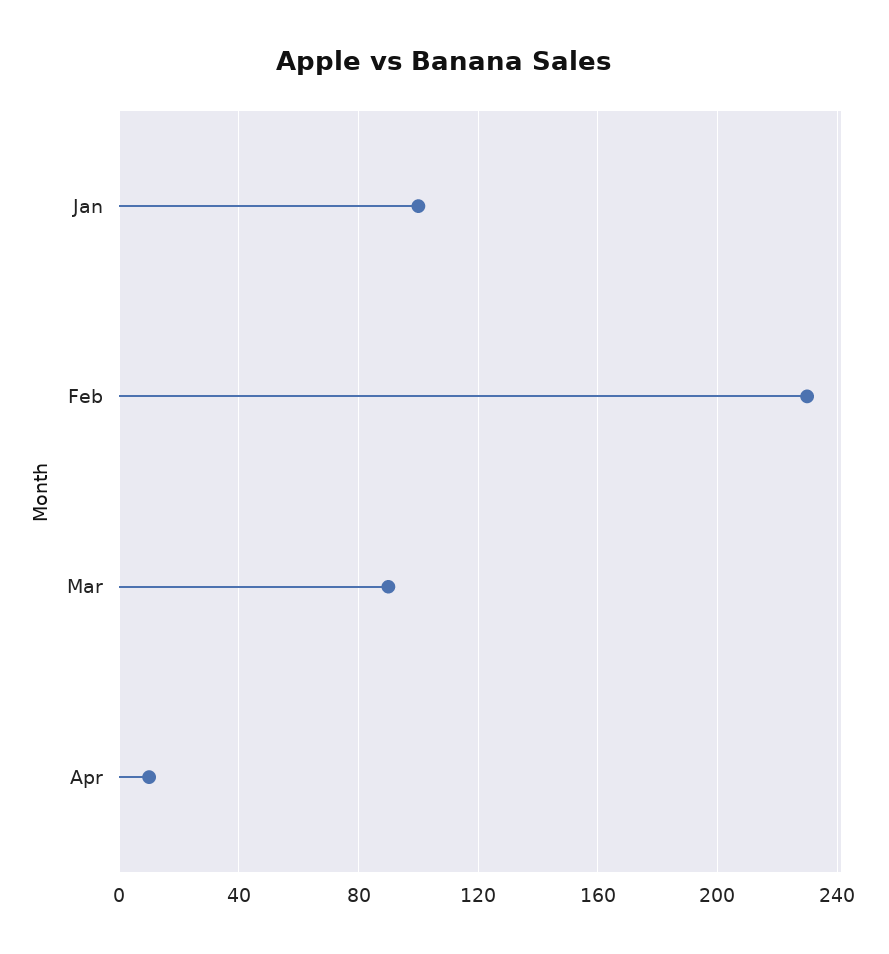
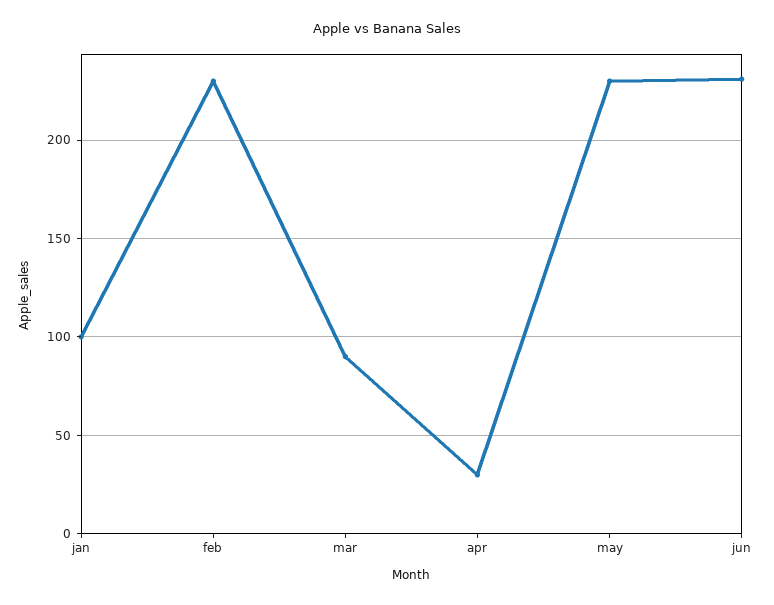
Apr: 10 -> 30
may: none -> 230
jun: none -> 230

